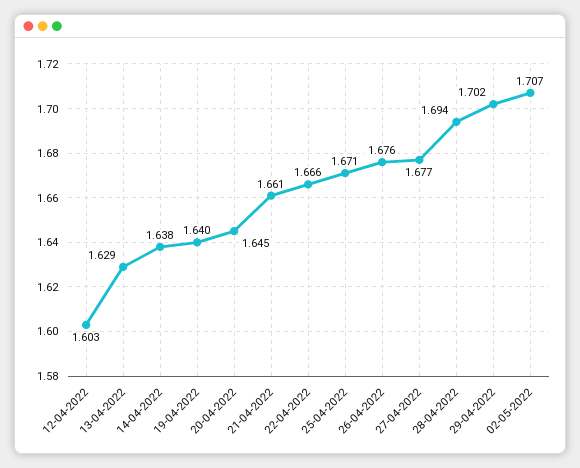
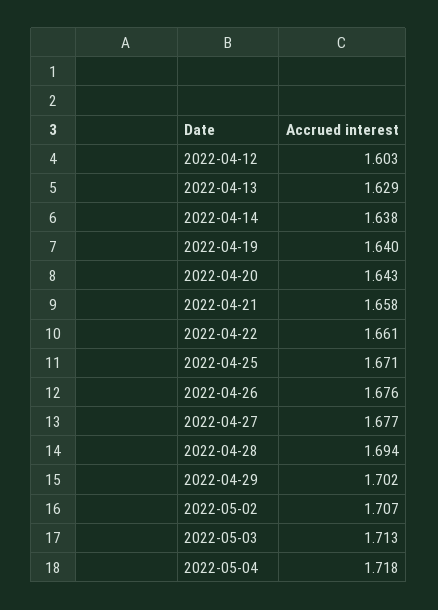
20-04-2022: 1.645 -> 1.643
21-04-2022: 1.661 -> 1.658
22-04-2022: 1.666 -> 1.661
2022-05-03: none -> 1.713
2022-05-04: none -> 1.718

